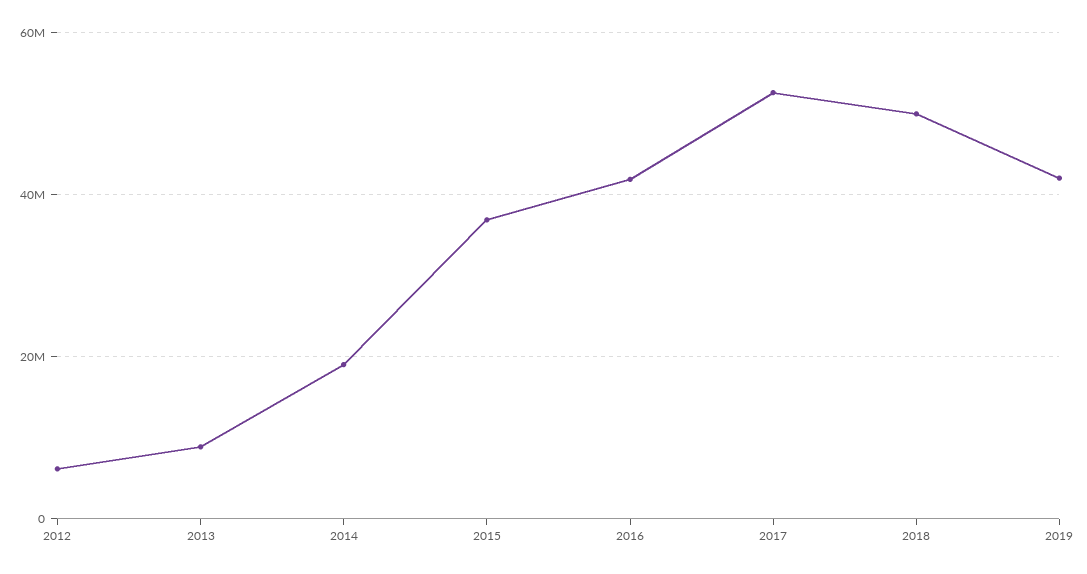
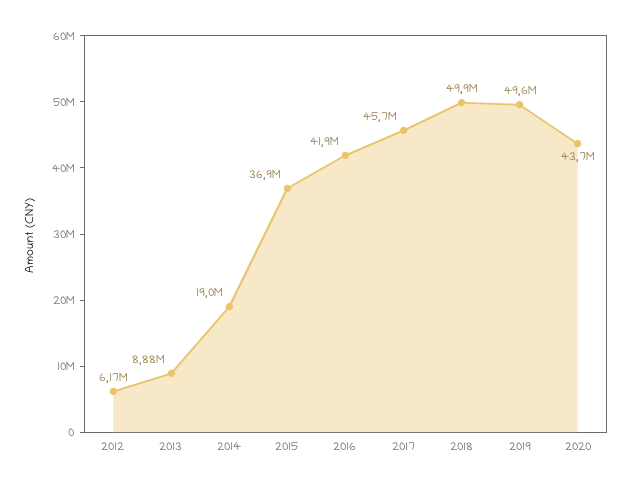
2017: 52000000 -> 45700000
2019: 42000000 -> 49600000
2020: none -> 43700000

